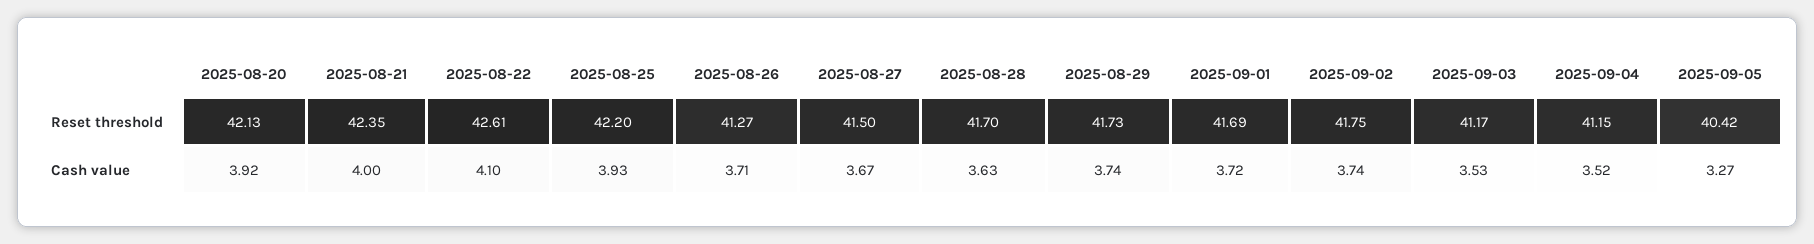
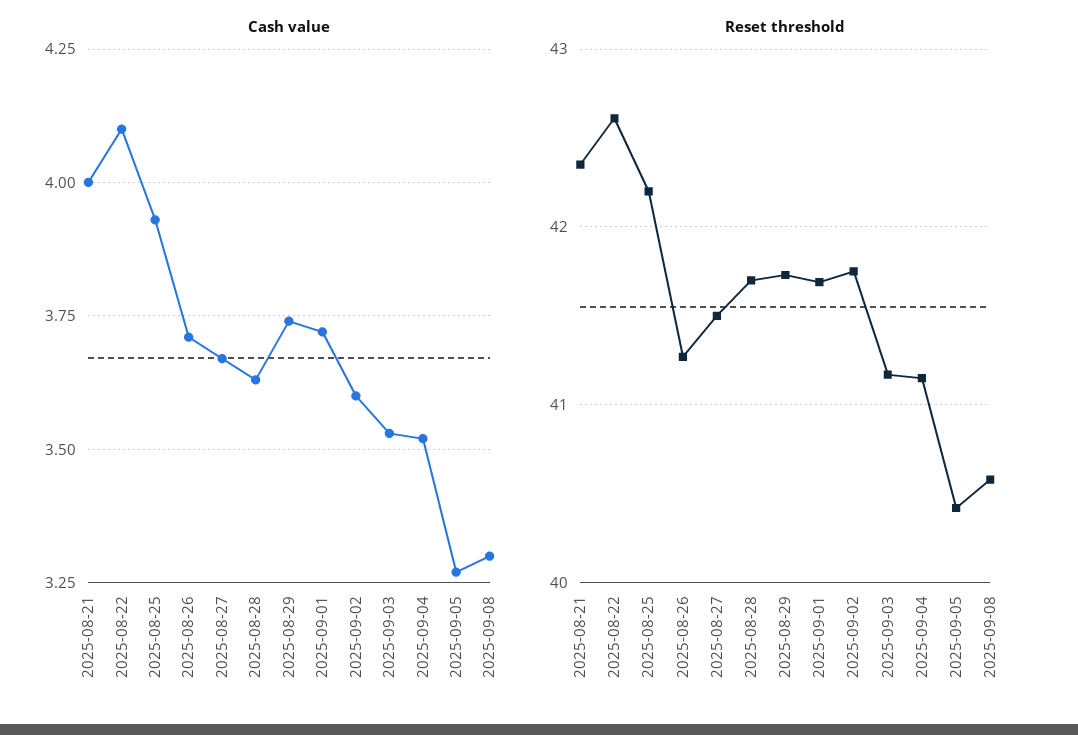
Reset threshold, 2025-08-20: 42.13 -> none
Cash value, 2025-08-20: 3.92 -> none
Cash value, 2025-09-02: 3.74 -> 3.6
Cash value, 2025-09-08: none -> 3.3
Reset threshold, 2025-09-08: none -> 40.6

